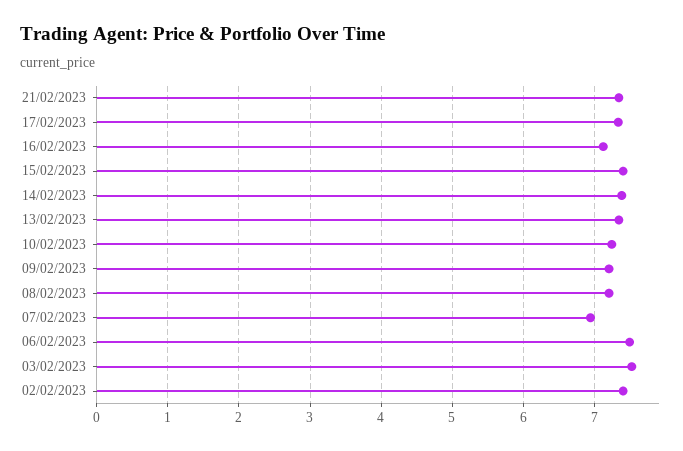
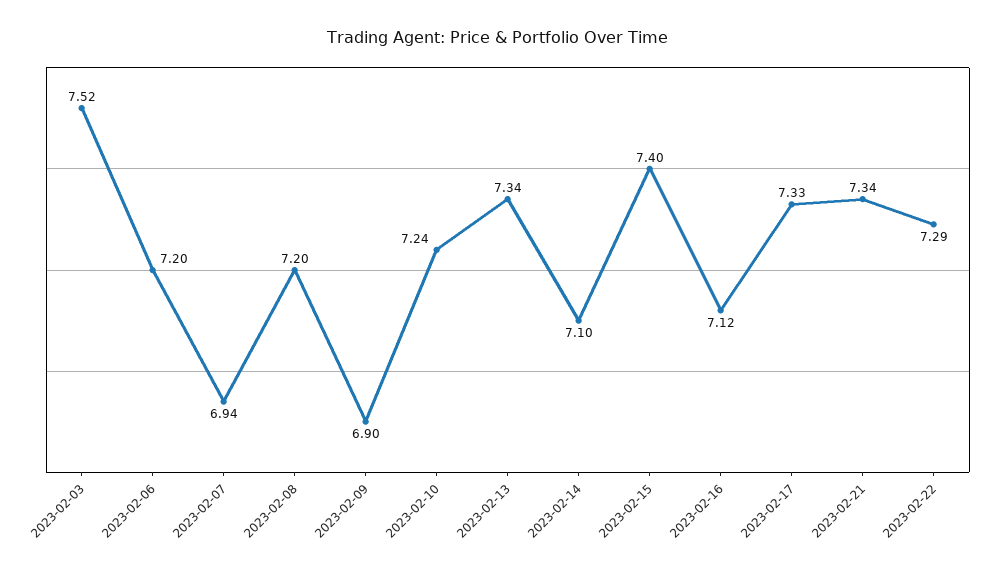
14/02/2023: 7.4 -> 7.1
09/02/2023: 7.2 -> 6.9
06/02/2023: 7.5 -> 7.2
02/02/2023: 7.4 -> none
2023-02-22: none -> 7.29

